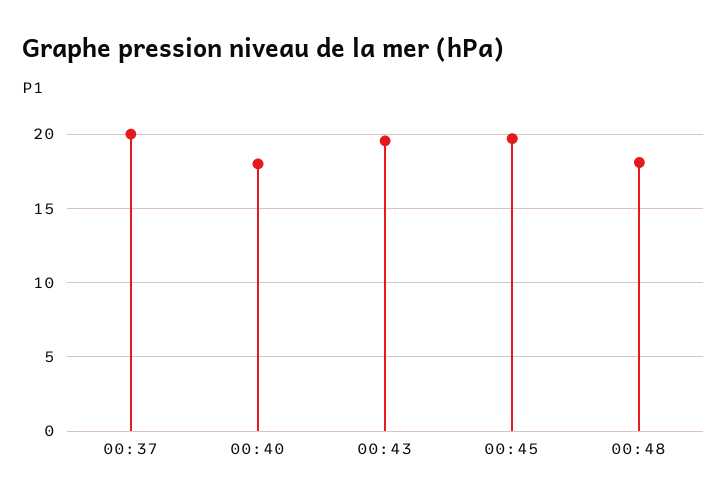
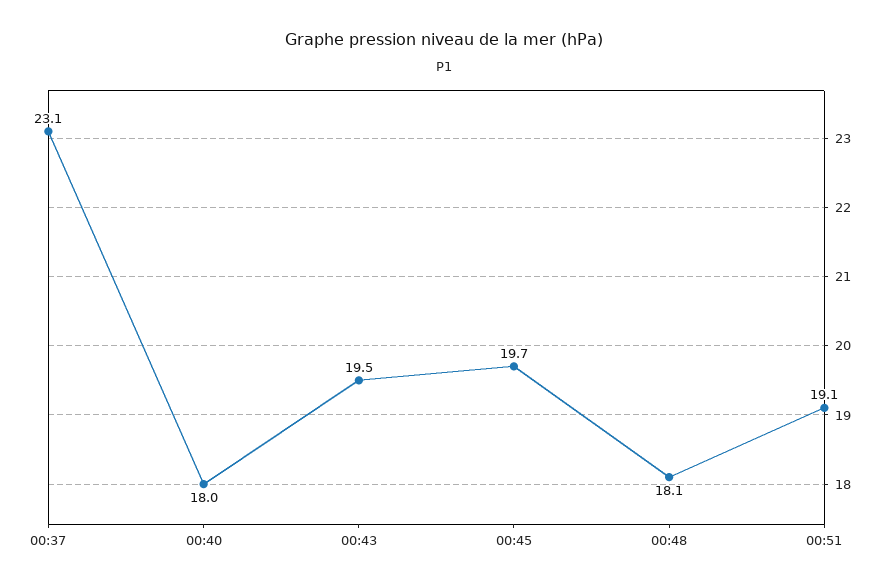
00:37: 20 -> 23.1
00:51: none -> 19.1

